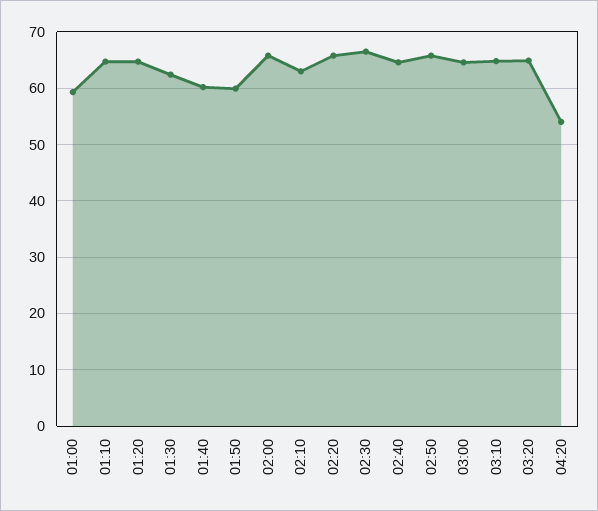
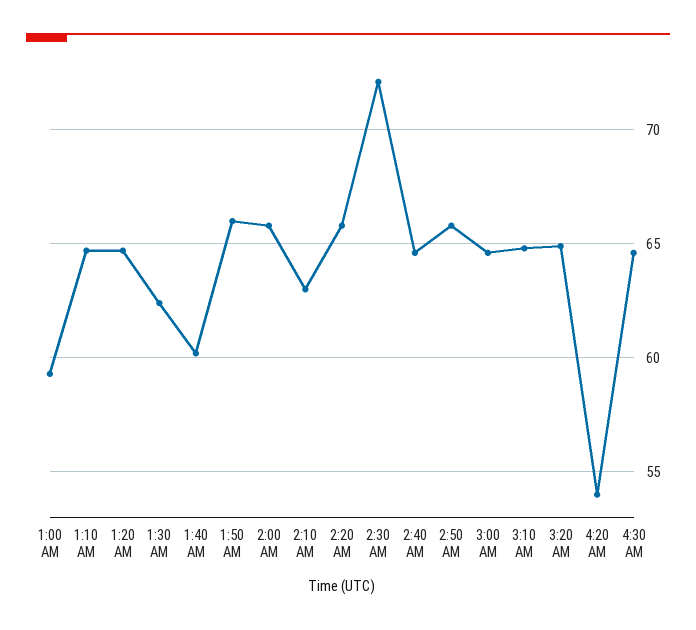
01:50: 60 -> 66
02:30: 66 -> 72
4:30 AM: none -> 64.5

